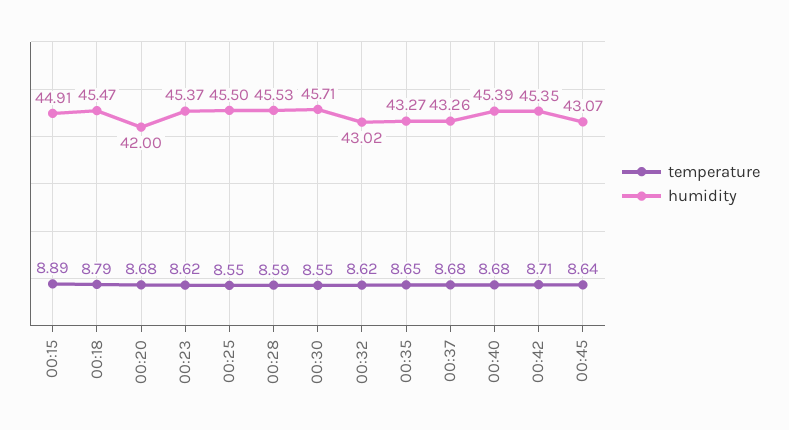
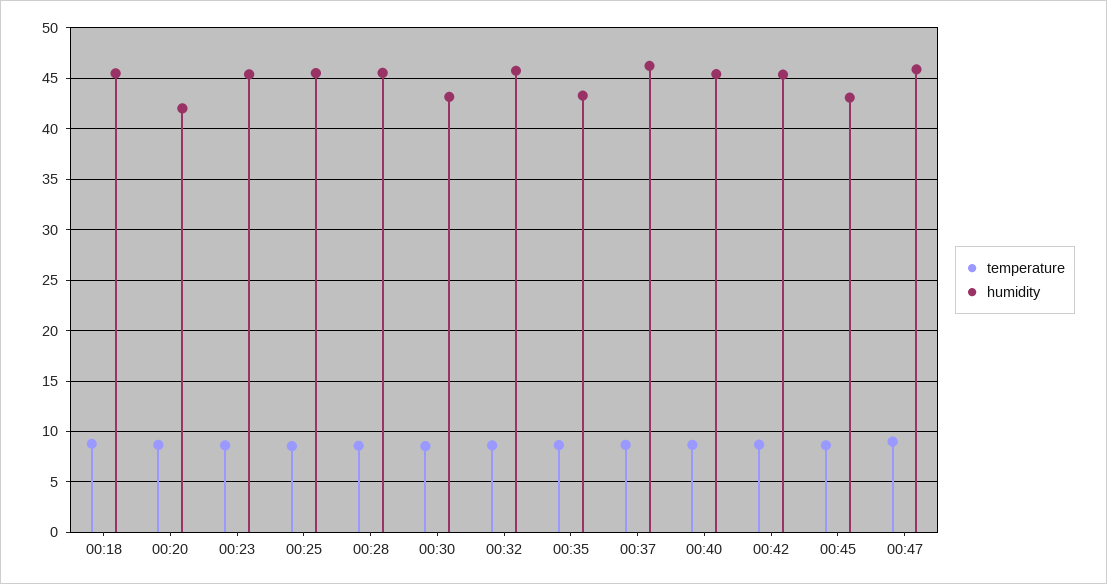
temperature, 00:15: 8.89 -> none
humidity, 00:15: 44.91 -> none
humidity, 00:30: 45.71 -> 43
humidity, 00:32: 43.02 -> 46
humidity, 00:37: 43.26 -> 46
temperature, 00:47: none -> 9
humidity, 00:47: none -> 46

